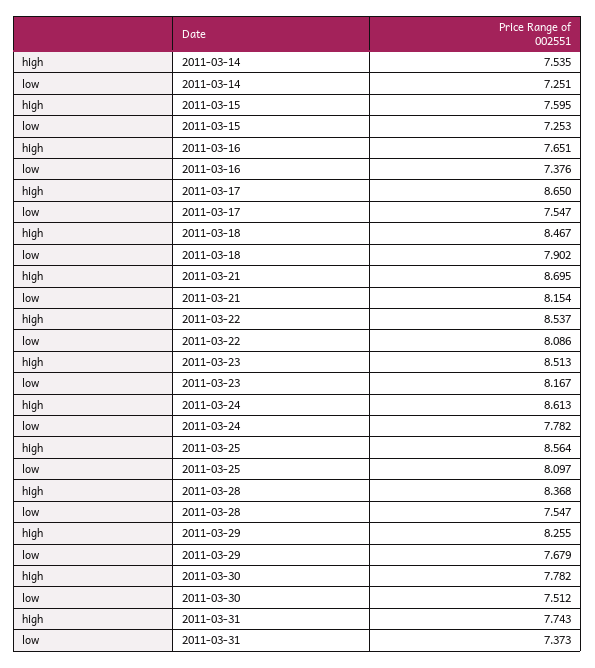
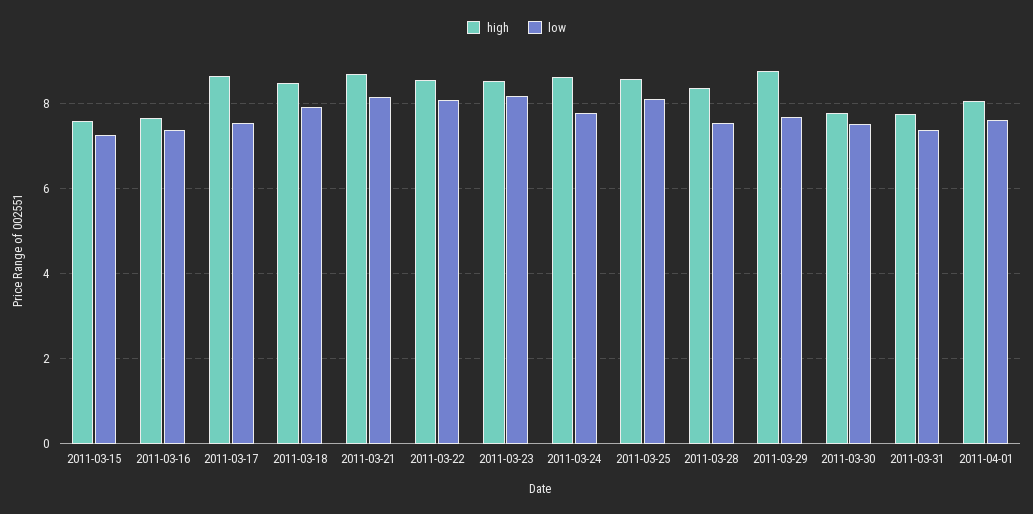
high, 2011-03-14: 7.535 -> none
low, 2011-03-14: 7.251 -> none
high, 2011-03-29: 8.255 -> 8.8
high, 2011-04-01: none -> 8
low, 2011-04-01: none -> 7.6

